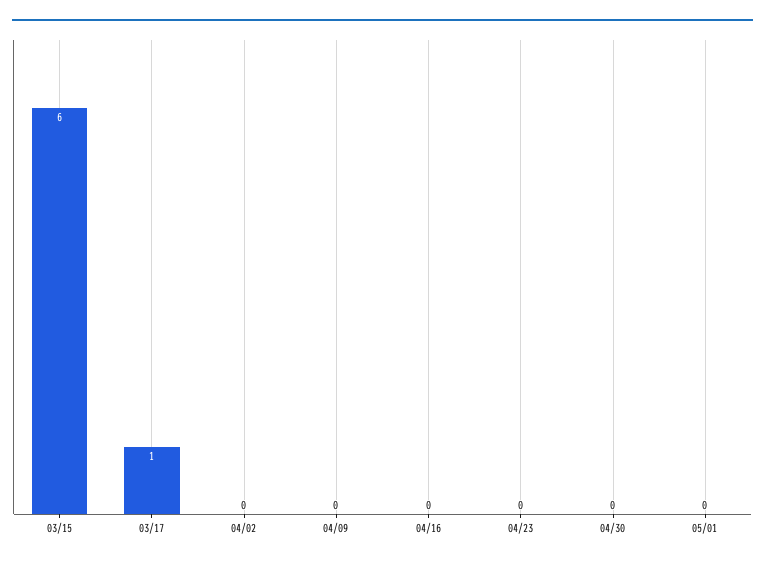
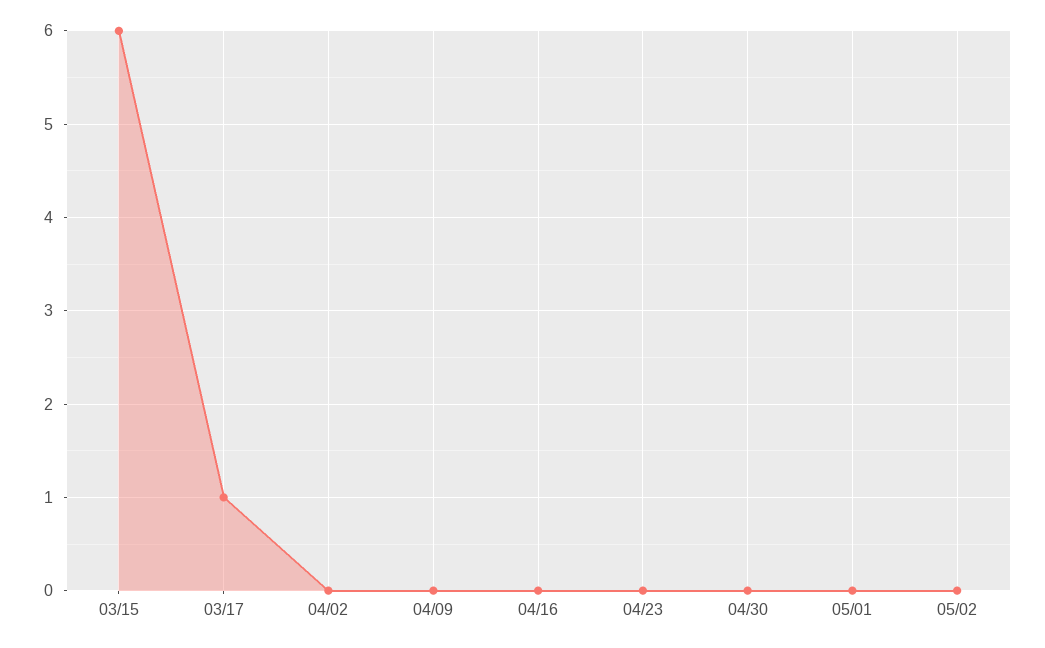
05/02: none -> 0

